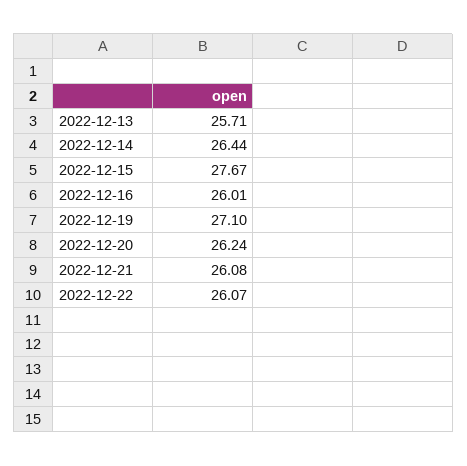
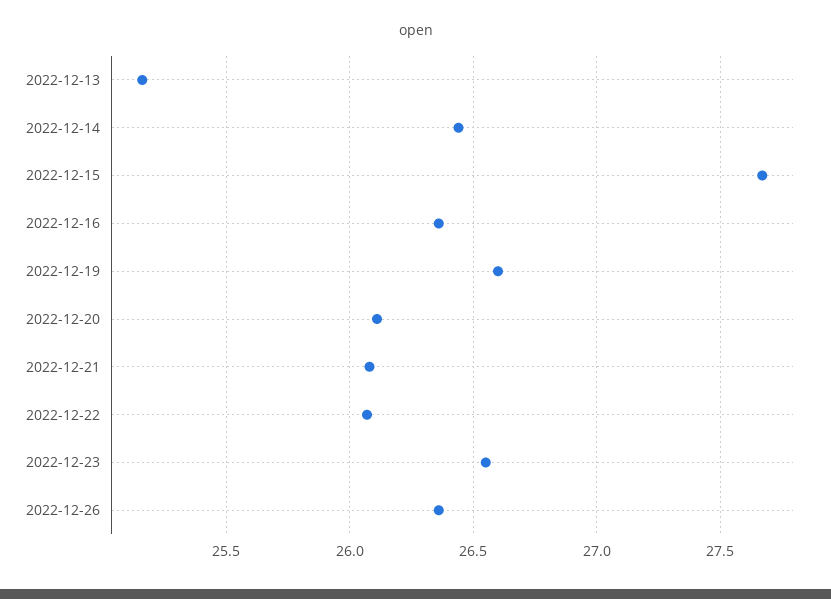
2022-12-13: 25.71 -> 25.15
2022-12-16: 26.01 -> 26.35
2022-12-19: 27.1 -> 26.6
2022-12-20: 26.24 -> 26.1
2022-12-23: none -> 26.55
2022-12-26: none -> 26.35

